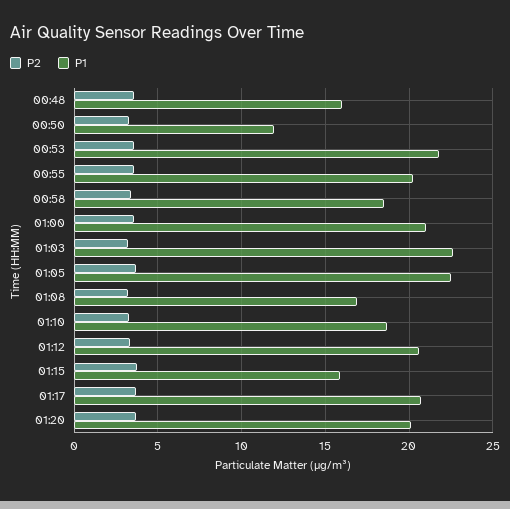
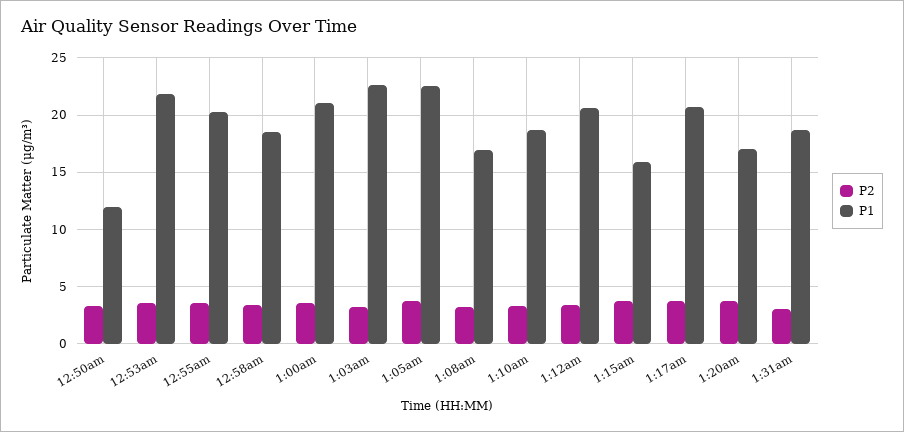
P2, 00:48: 3.5 -> none
P1, 00:48: 16 -> none
P1, 01:20: 20 -> 17
P2, 1:31am: none -> 3
P1, 1:31am: none -> 19

